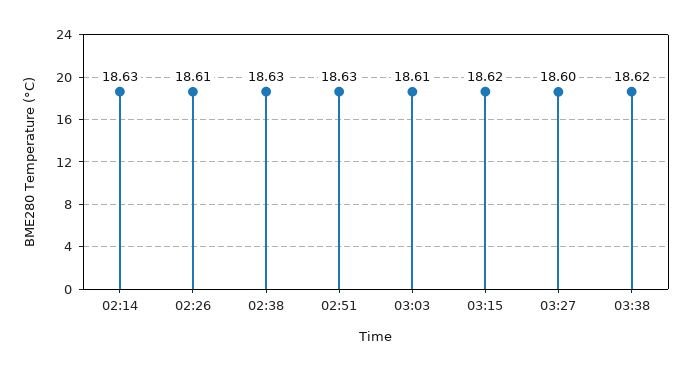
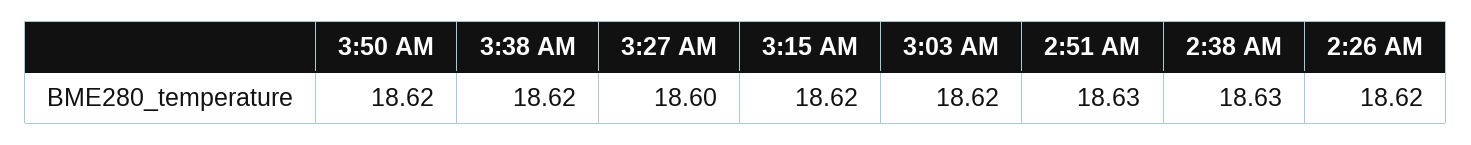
02:14: 18.63 -> none
02:26: 18.61 -> 18.62
03:03: 18.61 -> 18.62
3:50 AM: none -> 18.62

